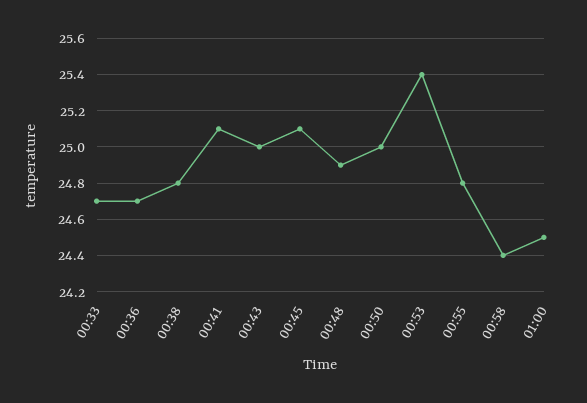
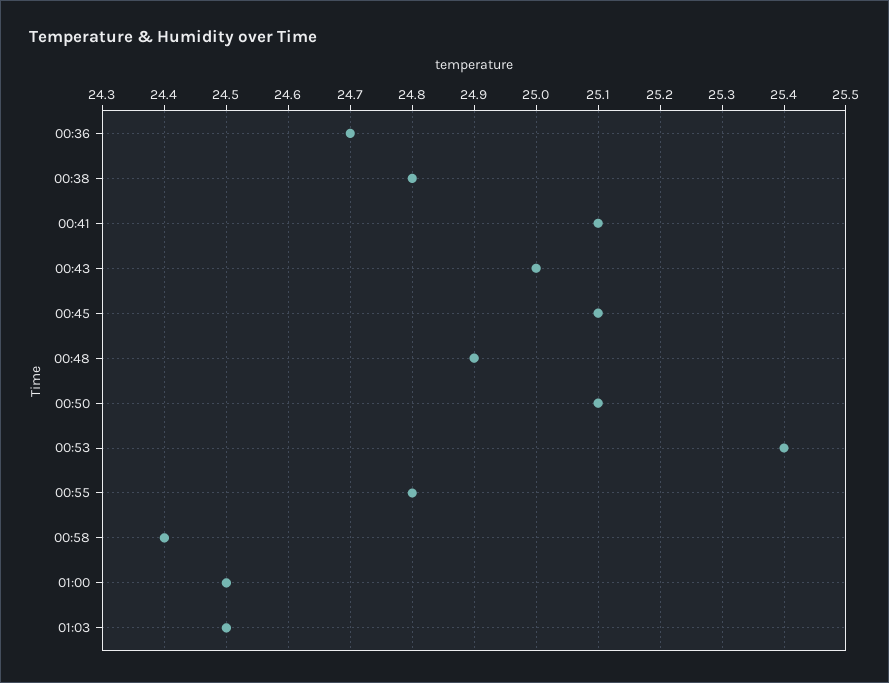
00:33: 24.7 -> none
00:50: 25 -> 25.1
01:03: none -> 24.5

